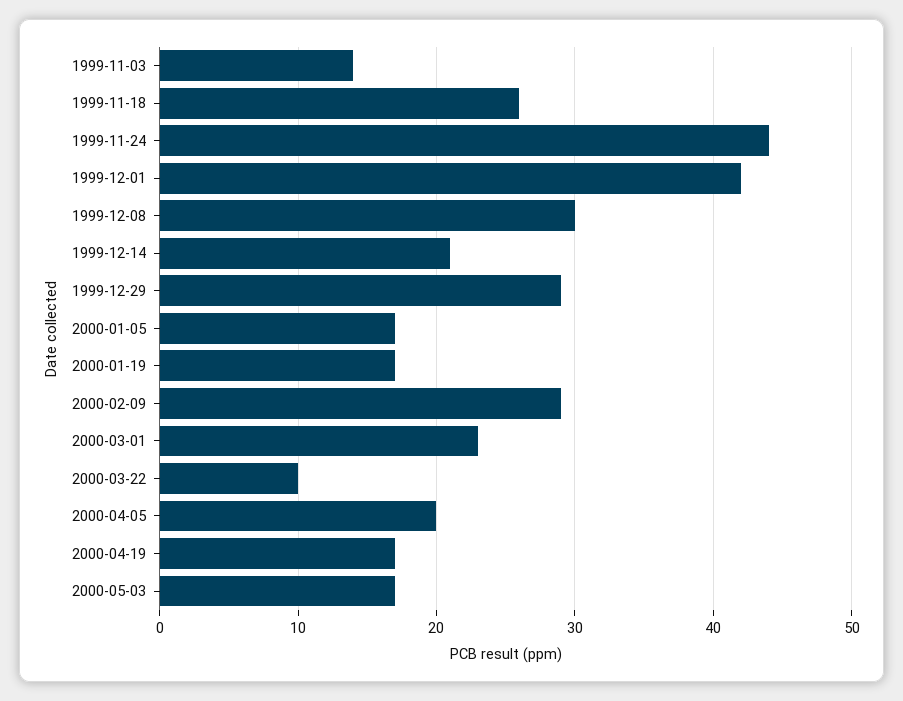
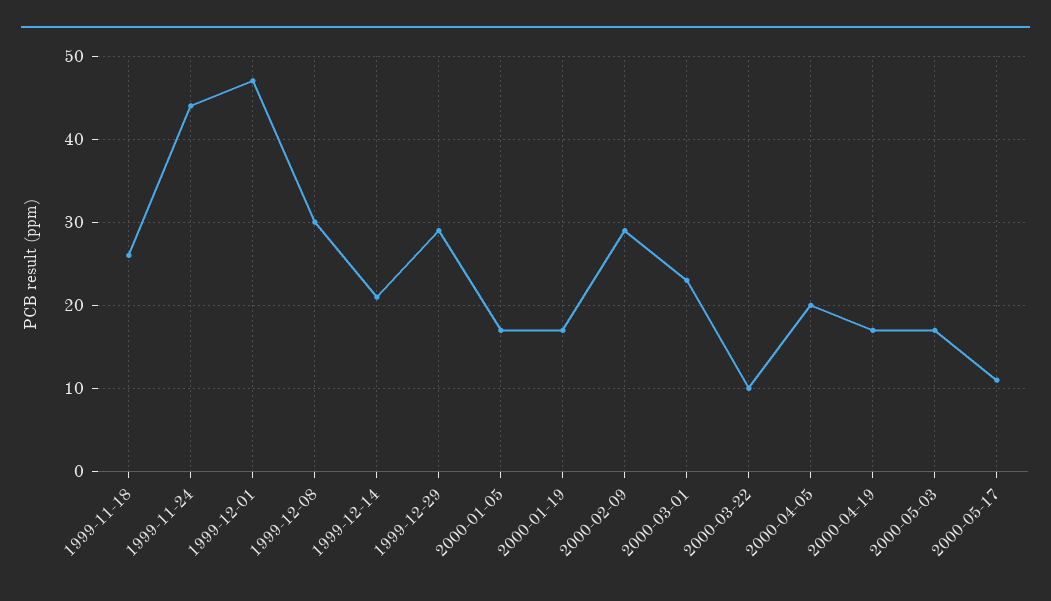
1999-11-03: 14 -> none
1999-12-01: 42 -> 47
2000-05-17: none -> 11

